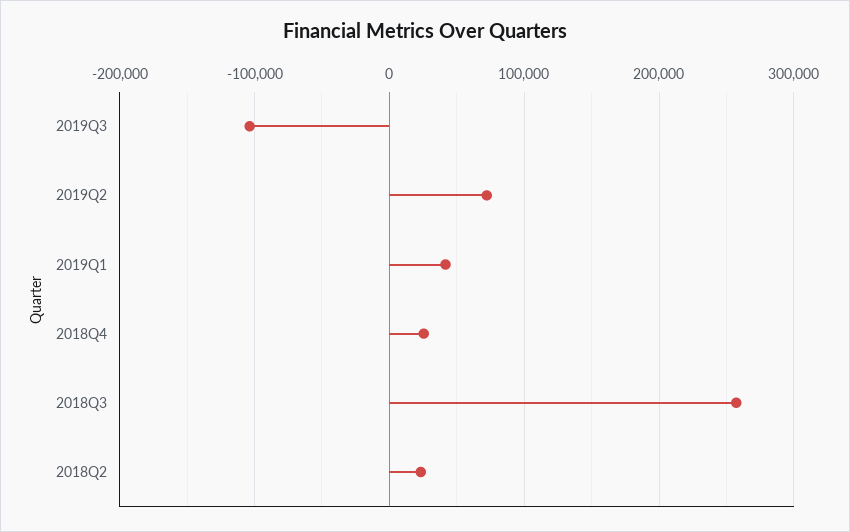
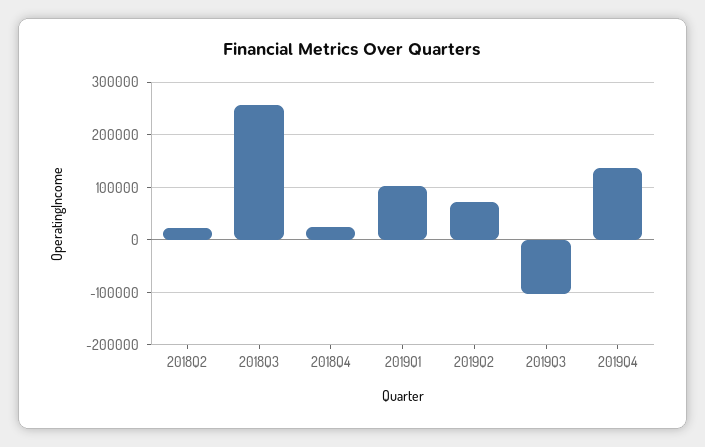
2019Q1: 40000 -> 100000
2019Q4: none -> 140000

